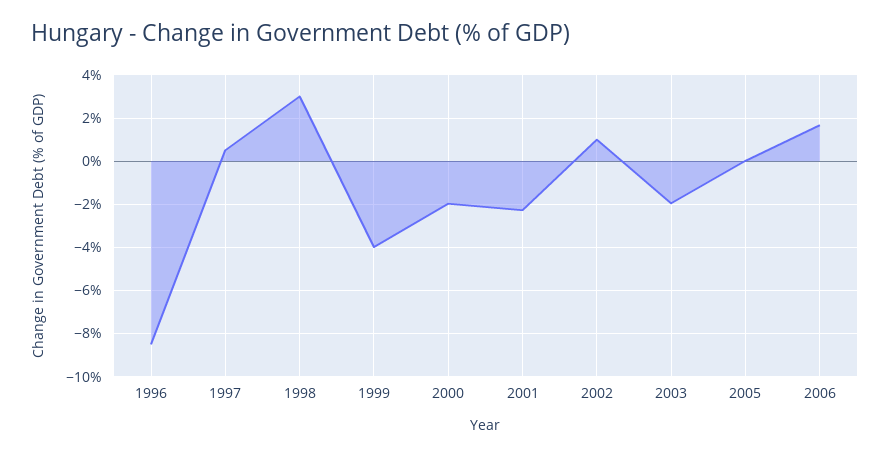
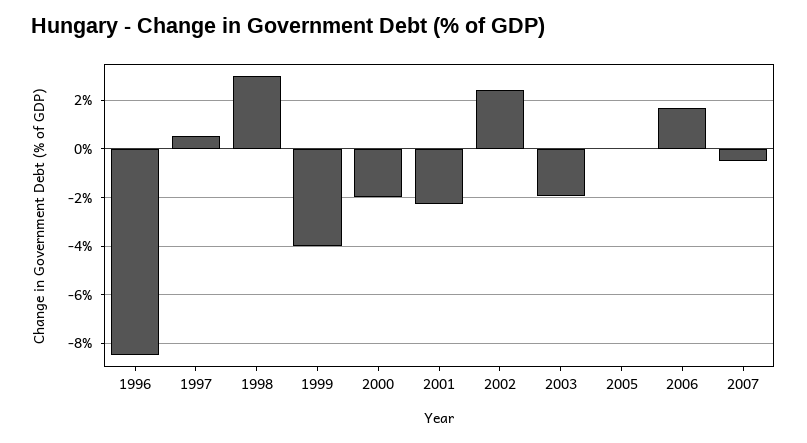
2002: 1 -> 2.5
2007: none -> -0.5

